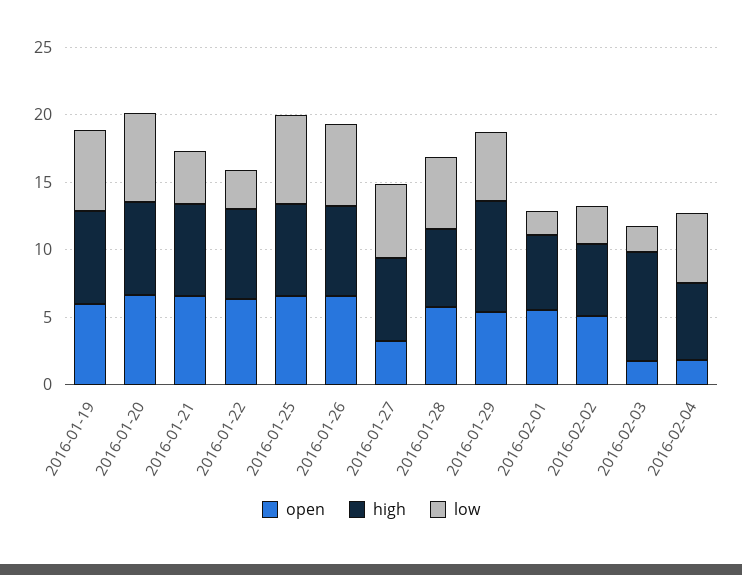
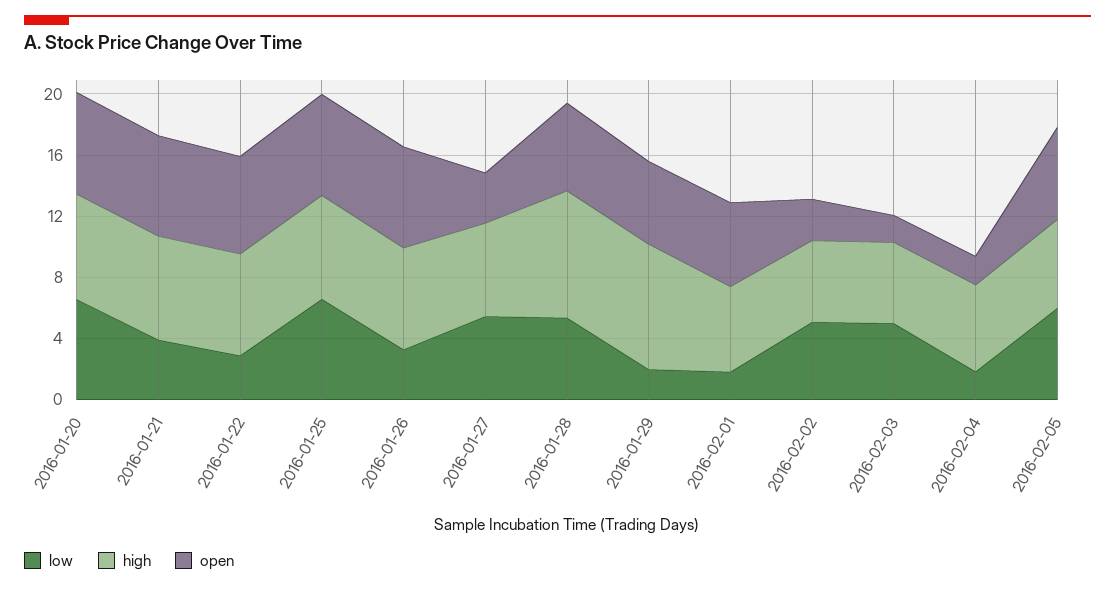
open, 2016-01-19: 6 -> none
high, 2016-01-19: 7 -> none
low, 2016-01-19: 6 -> none
low, 2016-01-26: 6 -> 3
high, 2016-01-28: 6 -> 8
low, 2016-01-29: 5 -> 2
open, 2016-02-02: 5 -> 3
low, 2016-02-02: 3 -> 5
high, 2016-02-03: 8 -> 5
low, 2016-02-03: 2 -> 5
low, 2016-02-04: 5 -> 2
low, 2016-02-05: none -> 6
high, 2016-02-05: none -> 6
open, 2016-02-05: none -> 6

